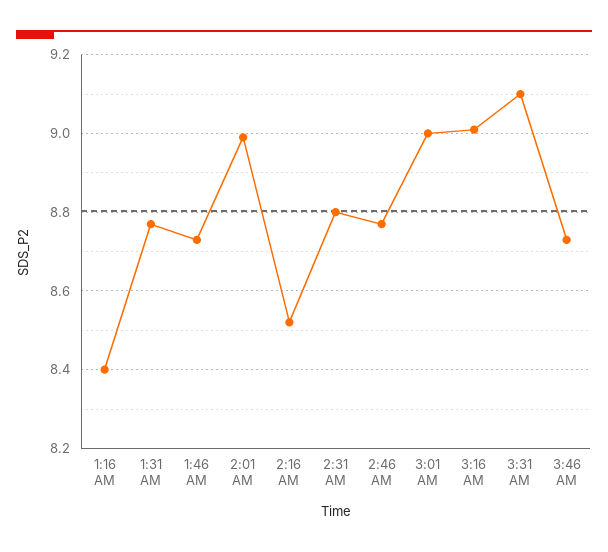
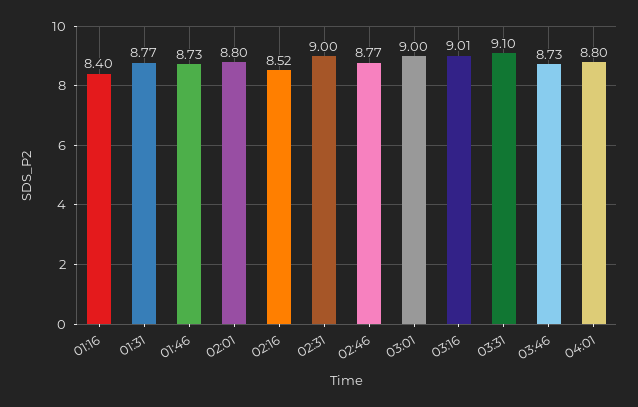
2:01 AM: 9 -> 8.8
2:31 AM: 8.8 -> 9
04:01: none -> 8.8

